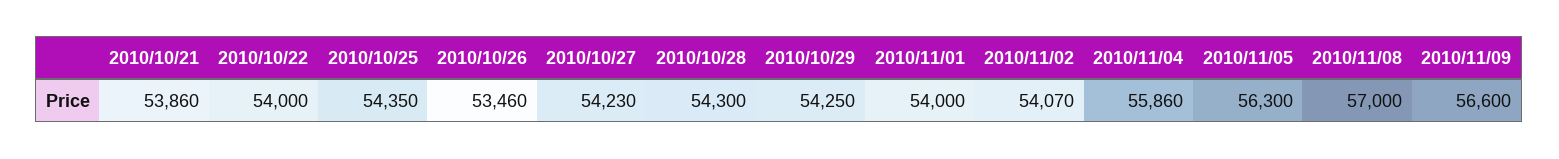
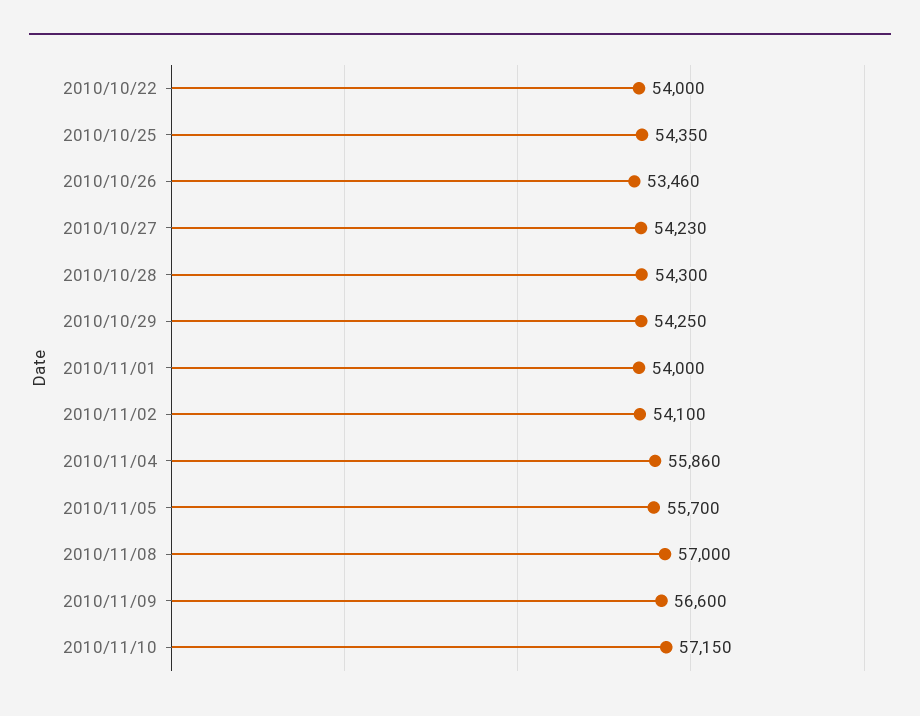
2010/10/21: 53860 -> none
2010/11/02: 54070 -> 54100
2010/11/05: 56300 -> 55700
2010/11/10: none -> 57150

